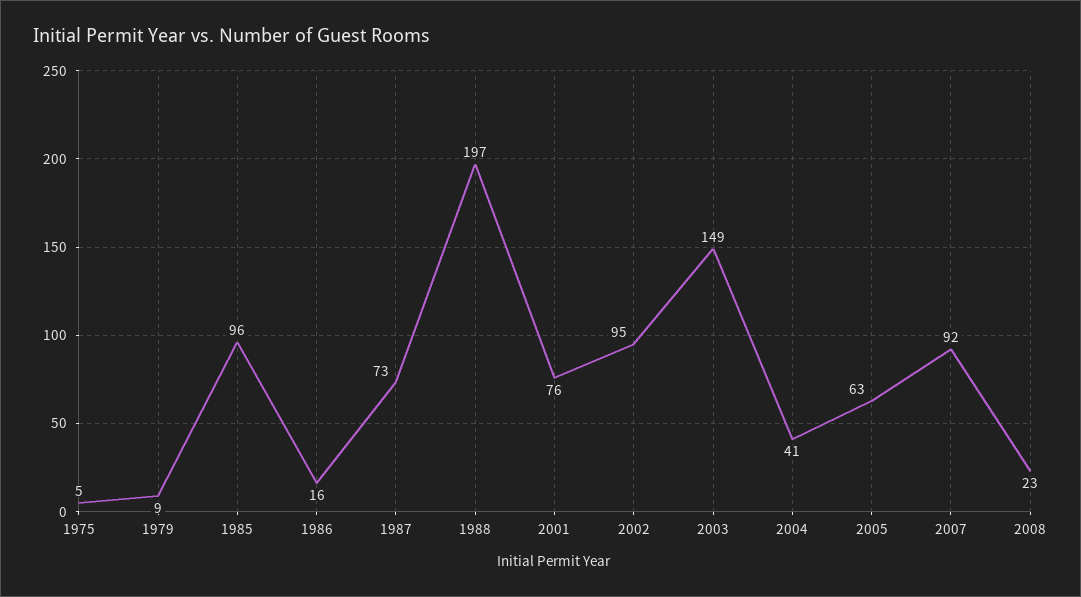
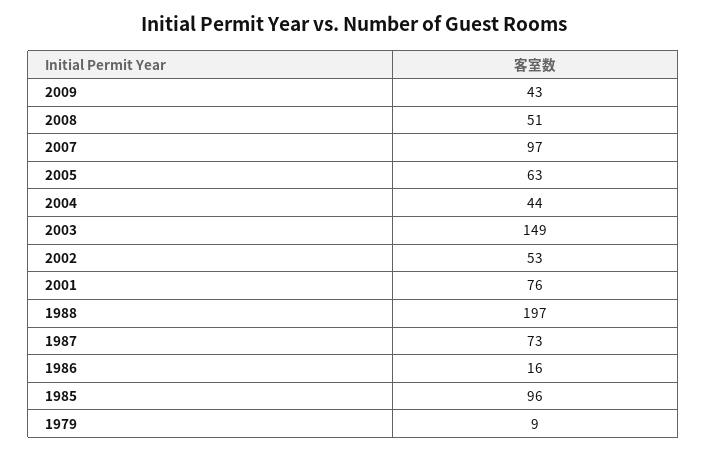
1975: 5 -> none
2002: 95 -> 53
2004: 41 -> 44
2007: 92 -> 97
2008: 23 -> 51
2009: none -> 43

